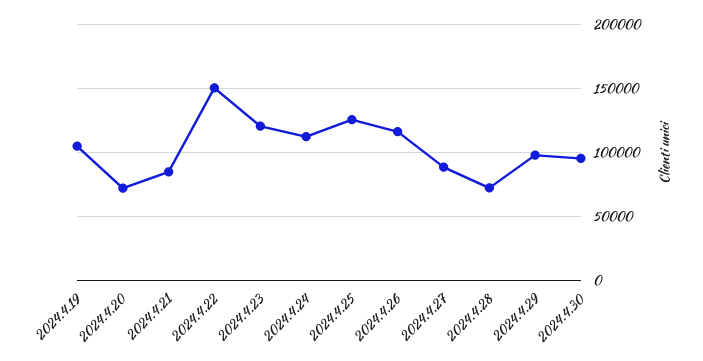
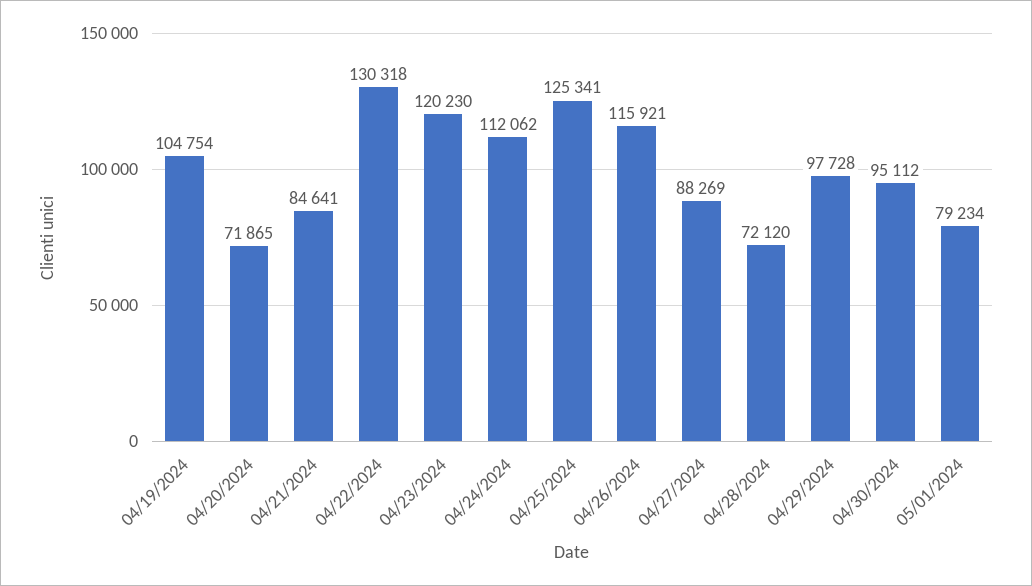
2024.4.22: 150000 -> 130318
05/01/2024: none -> 79234

